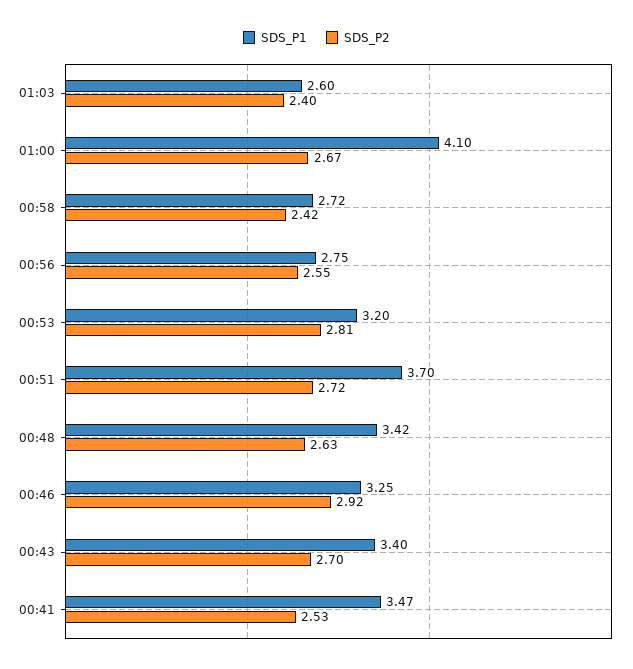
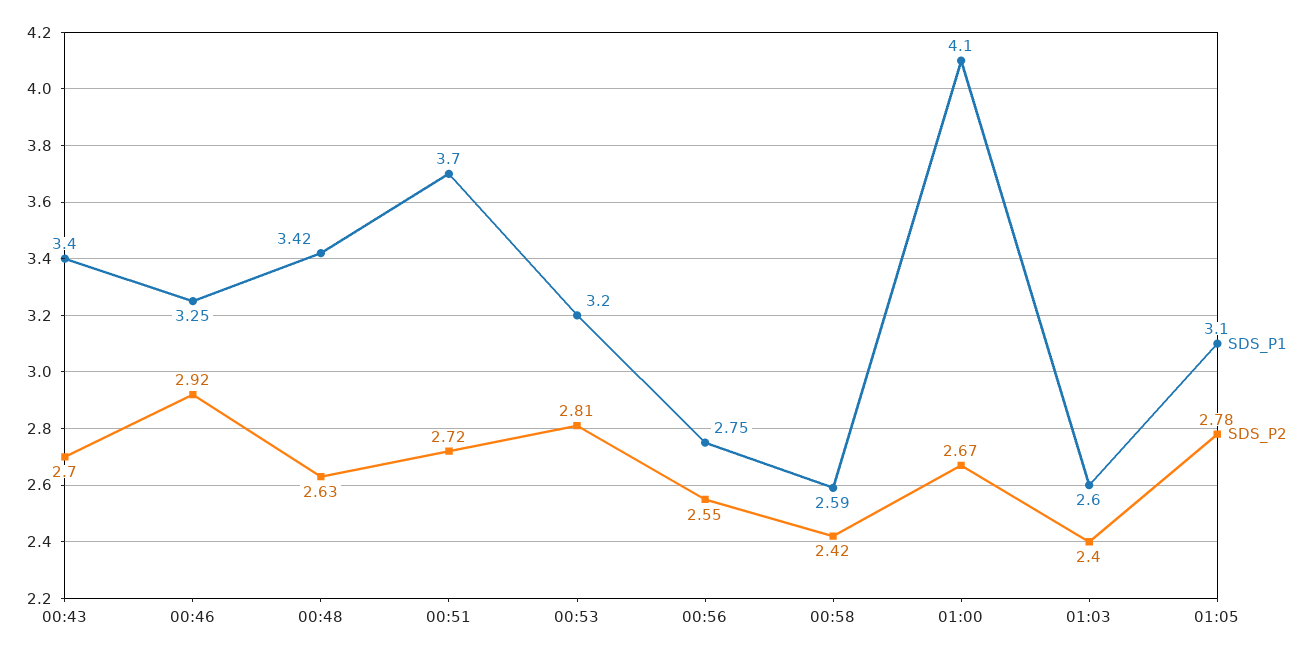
SDS_P1, 00:58: 2.72 -> 2.59
SDS_P1, 00:41: 3.47 -> none
SDS_P2, 00:41: 2.53 -> none
SDS_P1, 01:05: none -> 3.1
SDS_P2, 01:05: none -> 2.78

